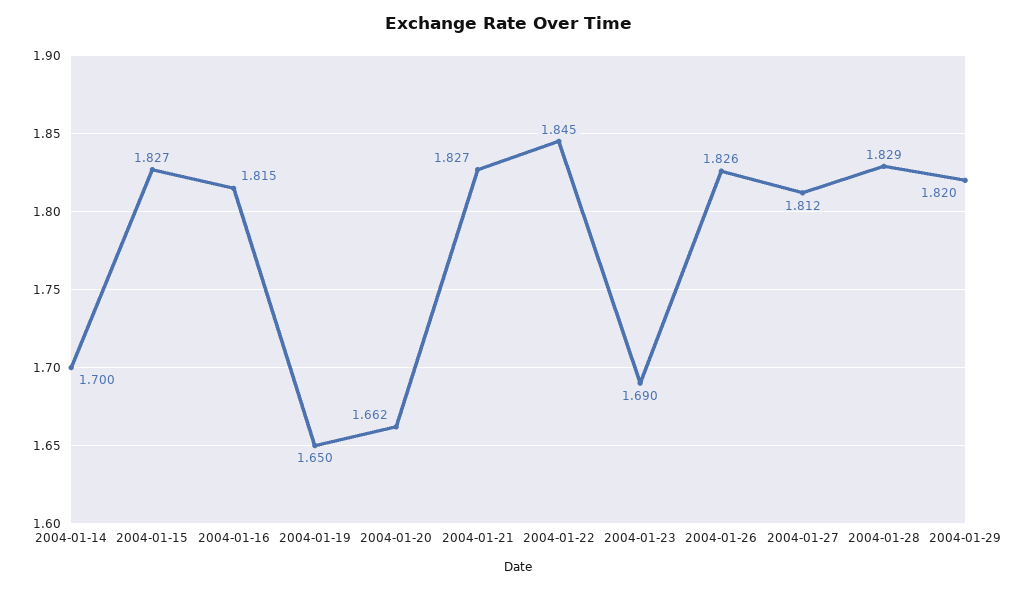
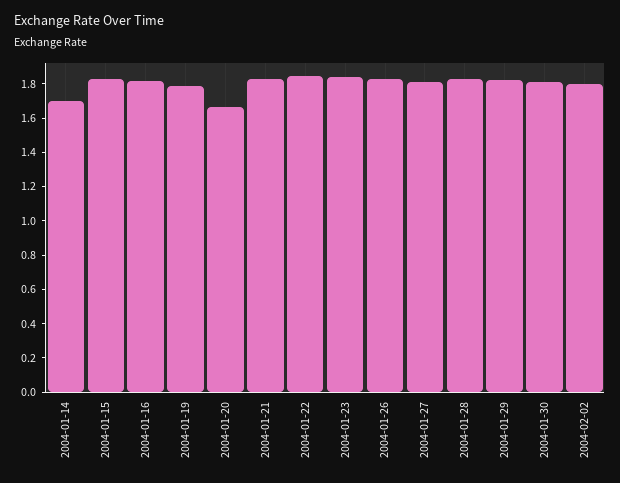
2004-01-19: 1.65 -> 1.8
2004-01-23: 1.69 -> 1.85
2004-01-30: none -> 1.8
2004-02-02: none -> 1.8

